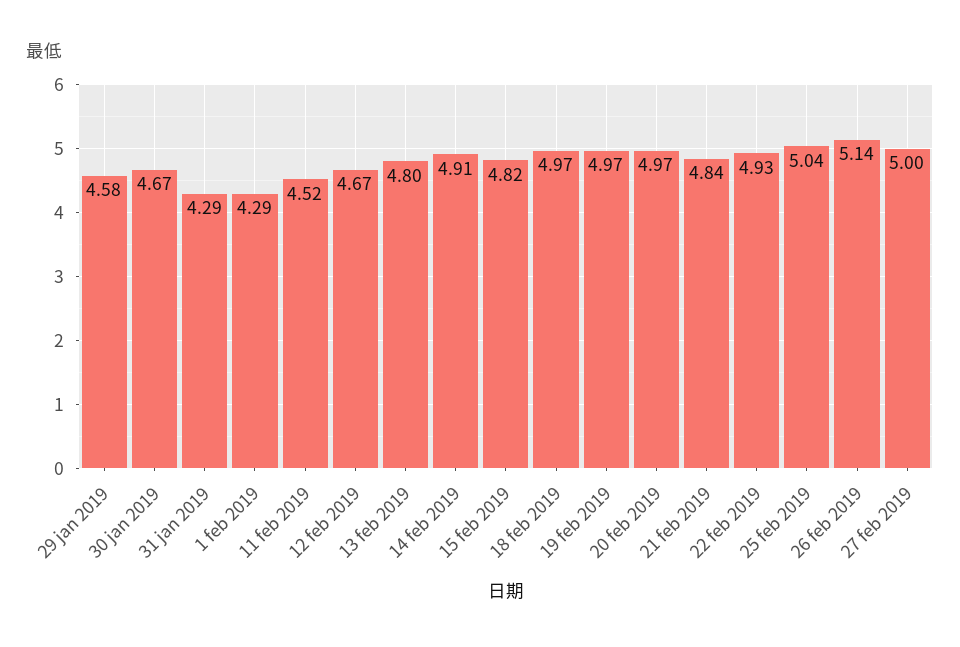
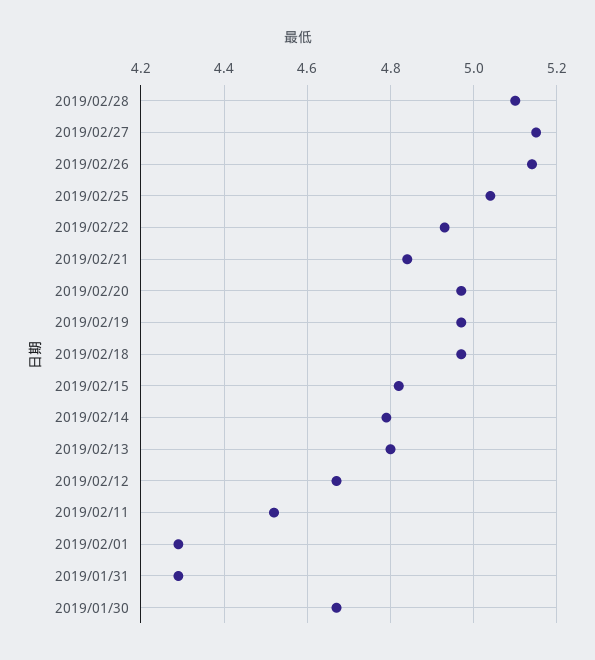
29 jan 2019: 4.58 -> none
14 feb 2019: 4.91 -> 4.8
27 feb 2019: 5 -> 5.15
2019/02/28: none -> 5.1

